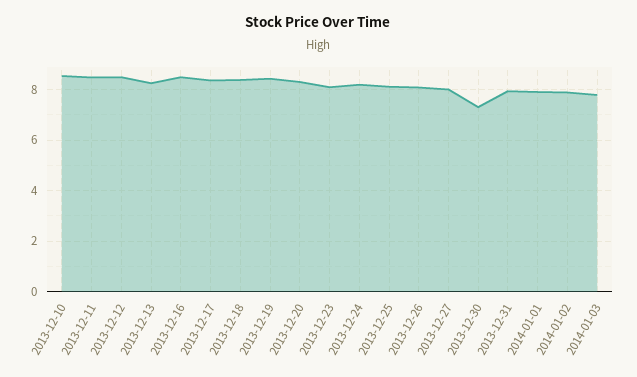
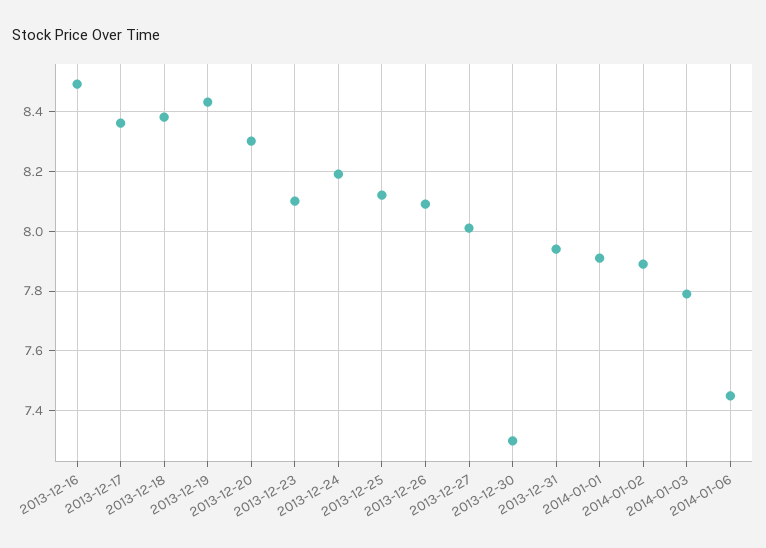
2013-12-10: 8.5 -> none
2013-12-11: 8.5 -> none
2013-12-12: 8.5 -> none
2013-12-13: 8.25 -> none
2014-01-06: none -> 7.45

